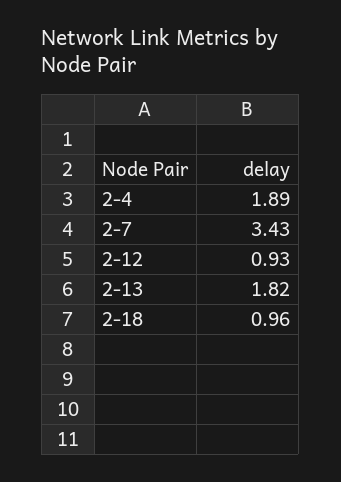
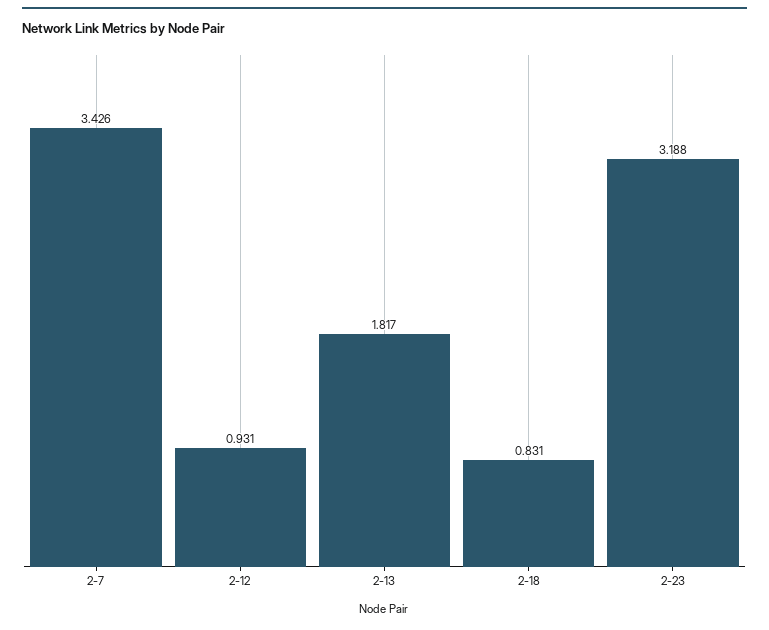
2-4: 1.89 -> none
2-18: 0.96 -> 0.831
2-23: none -> 3.188

